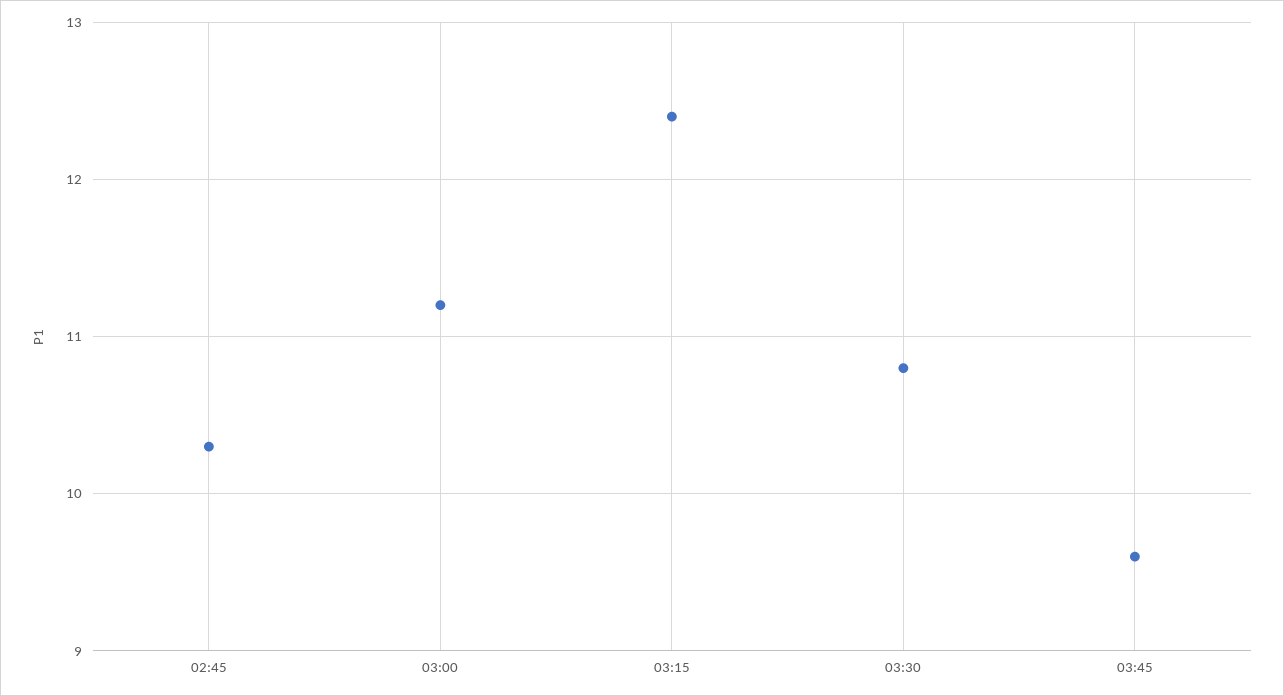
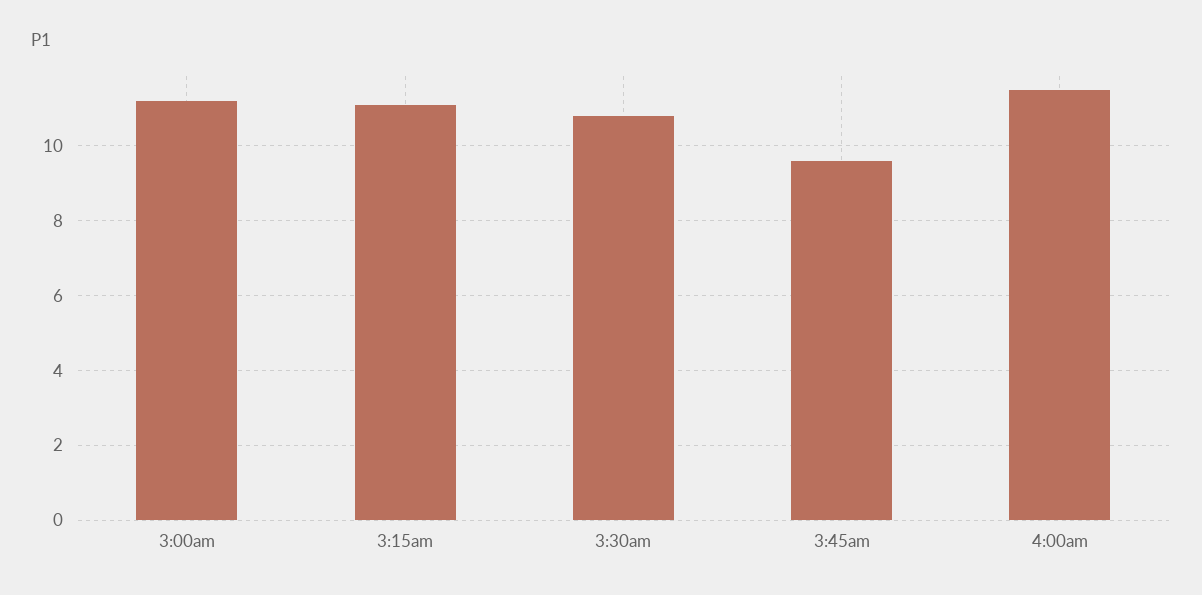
02:45: 10.3 -> none
03:15: 12.4 -> 11
4:00am: none -> 11.5

